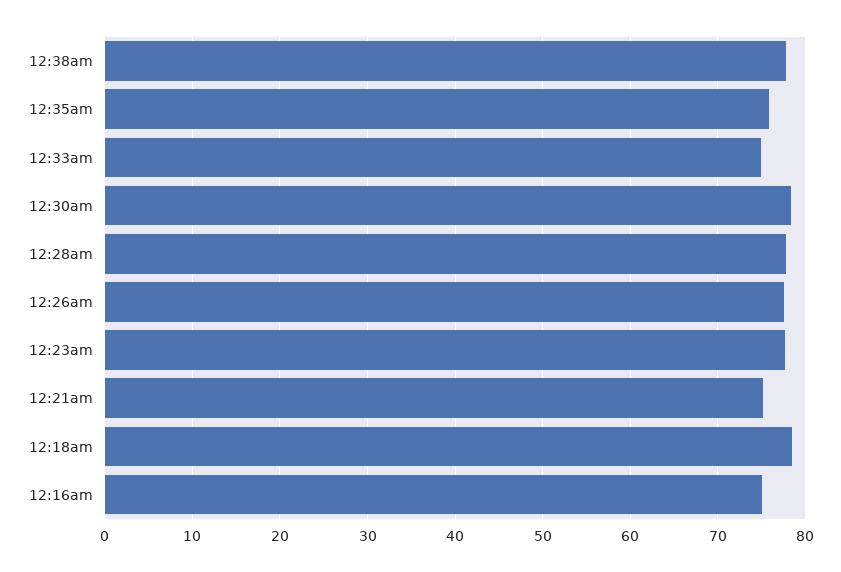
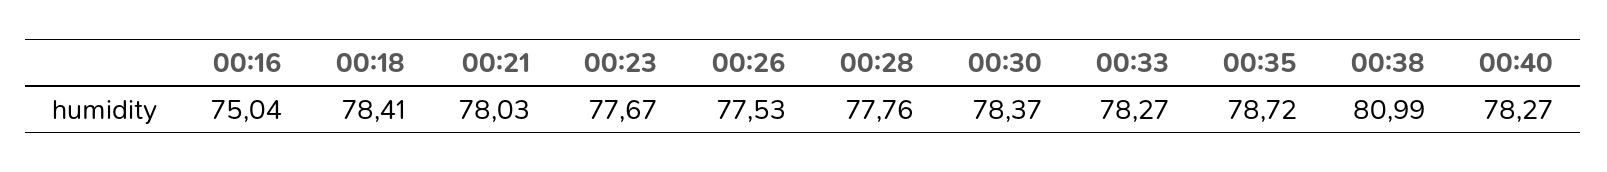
12:38am: 78 -> 80.99
12:35am: 76 -> 78.72
12:33am: 75 -> 78.27
12:21am: 75 -> 78.03
00:40: none -> 78.27

